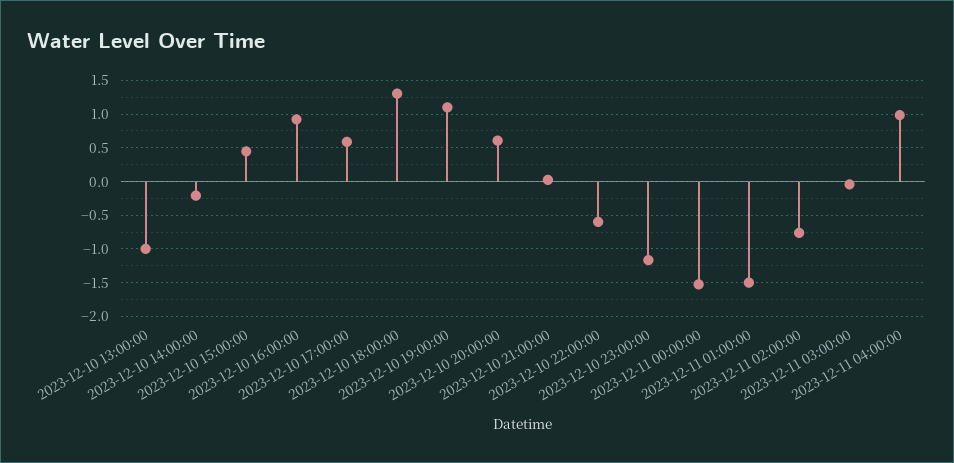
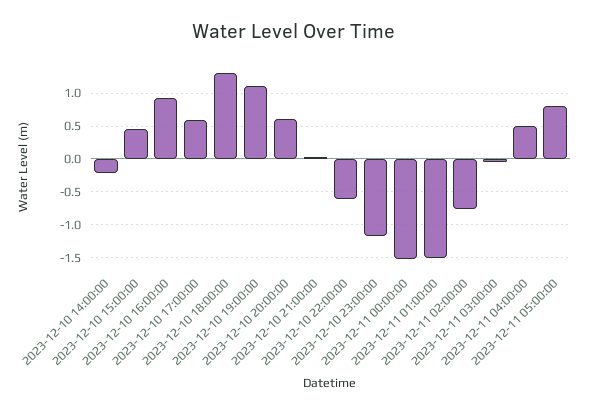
2023-12-10 13:00:00: -1 -> none
2023-12-11 04:00:00: 1 -> 0.5
2023-12-11 05:00:00: none -> 0.8

